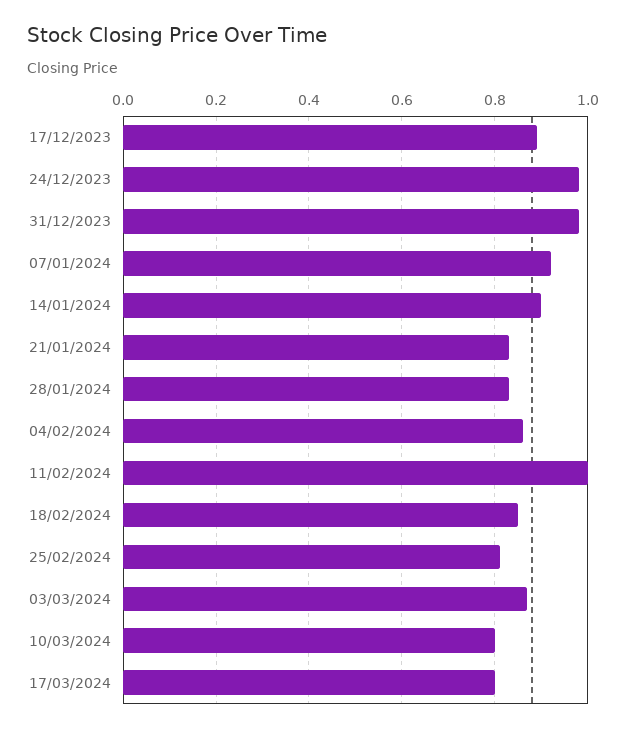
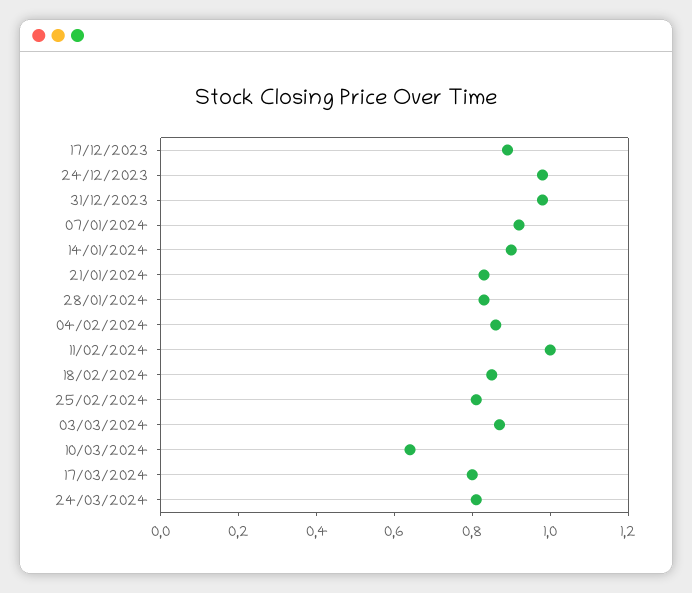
10/03/2024: 0.8 -> 0.65
24/03/2024: none -> 0.8

